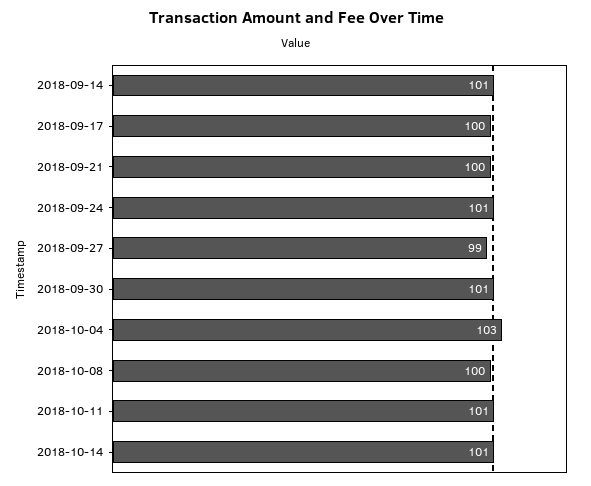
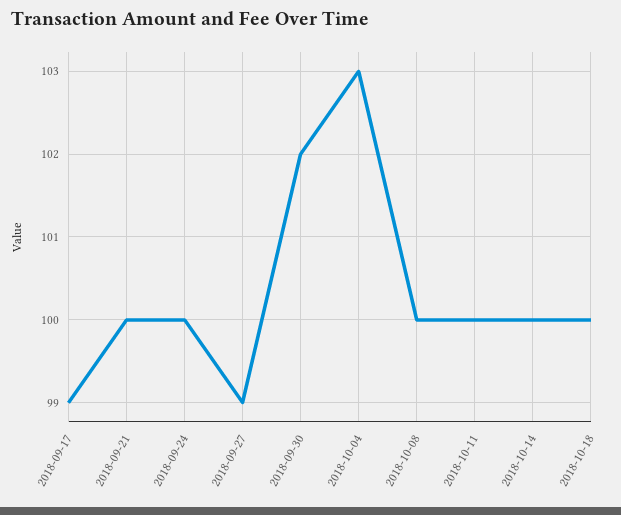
2018-09-14: 101 -> none
2018-09-17: 100 -> 99
2018-09-24: 101 -> 100
2018-09-30: 101 -> 102
2018-10-11: 101 -> 100
2018-10-14: 101 -> 100
2018-10-18: none -> 100

